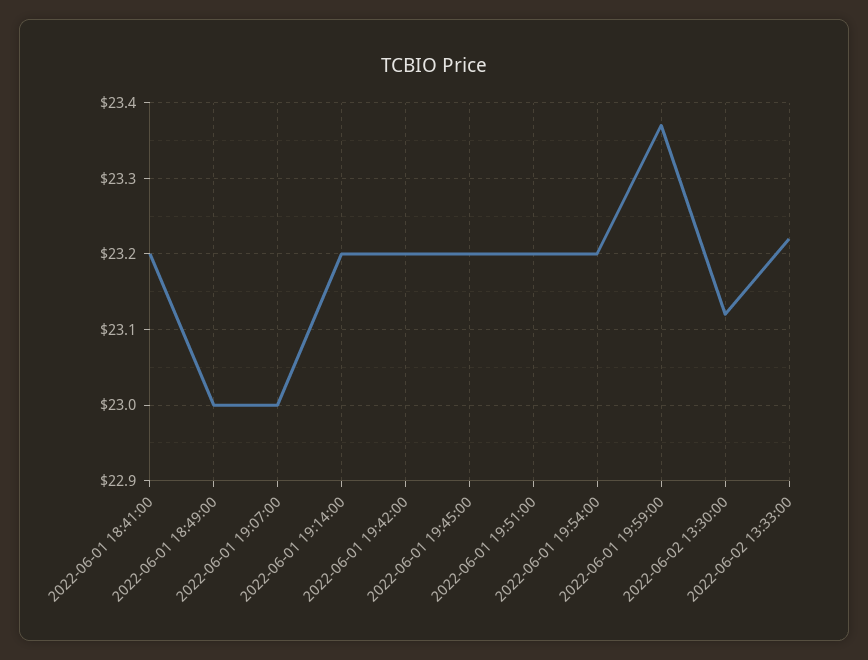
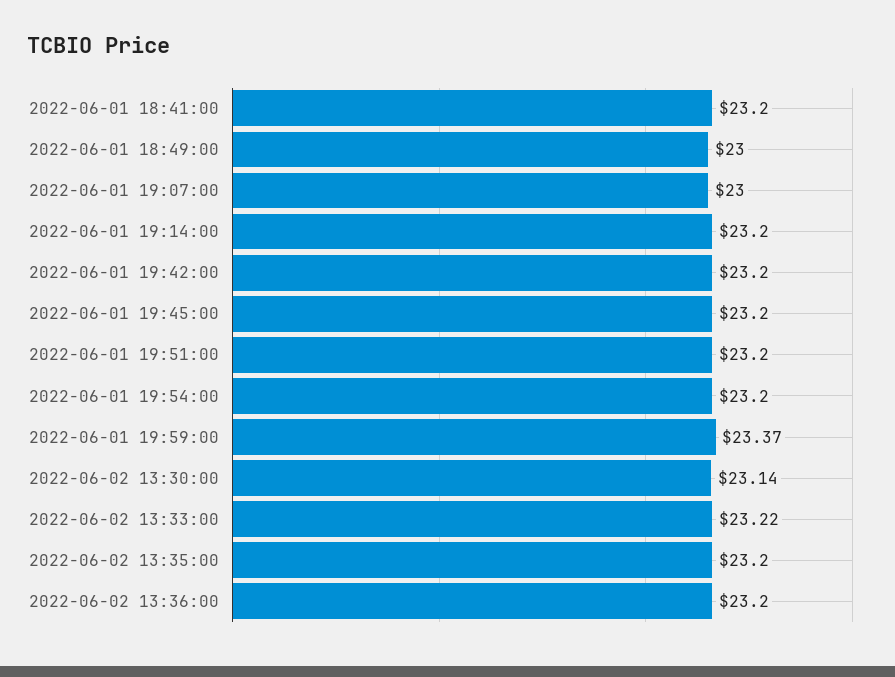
2022-06-02 13:30:00: 23.12 -> 23.14
2022-06-02 13:35:00: none -> 23.2
2022-06-02 13:36:00: none -> 23.2

